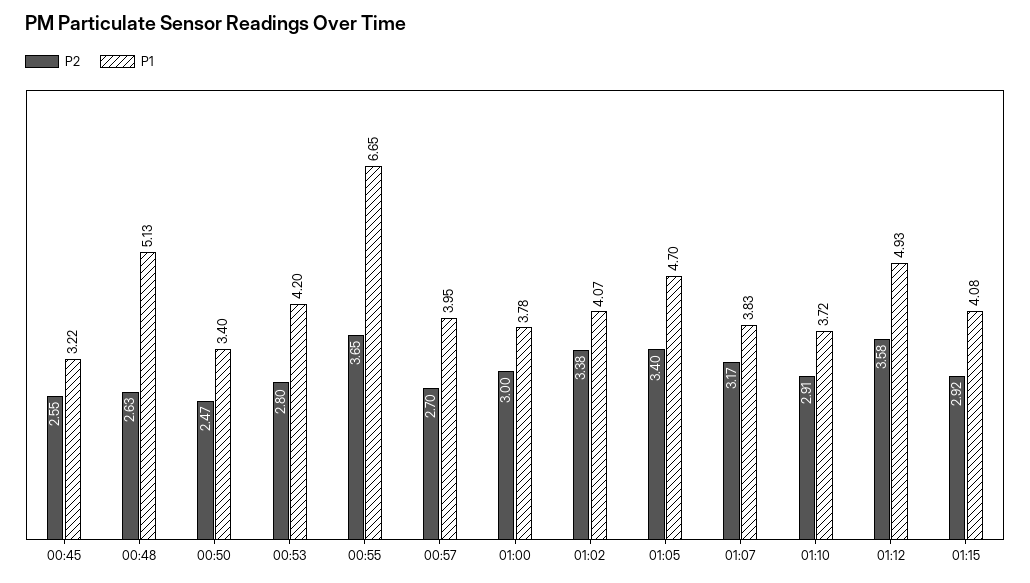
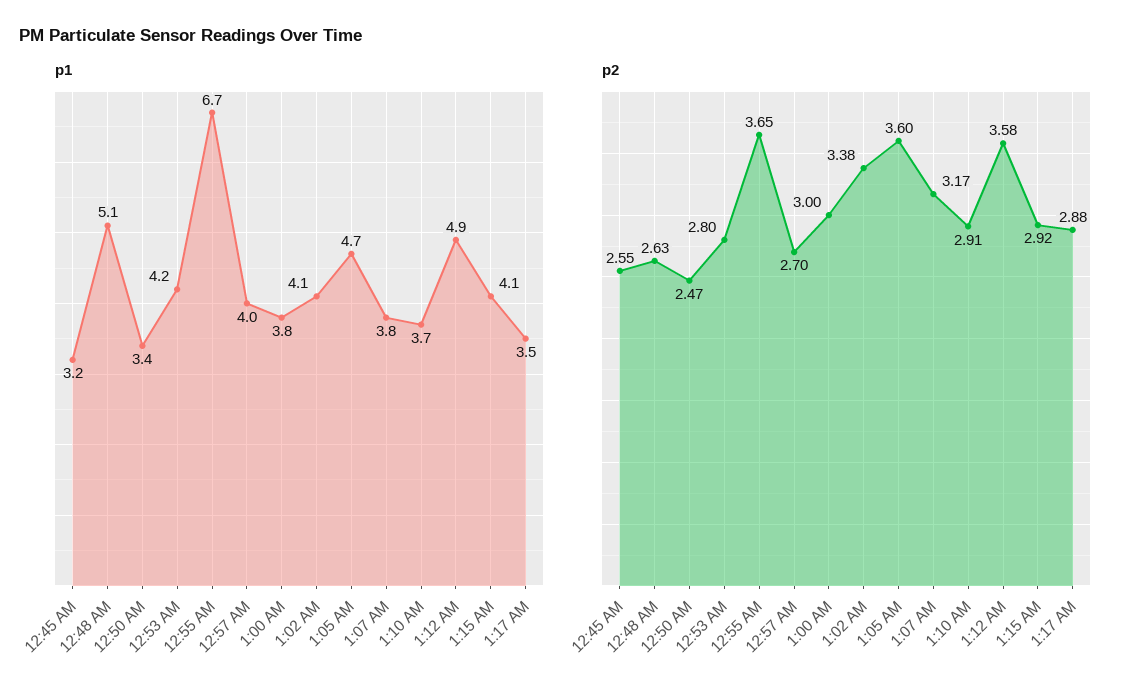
P2, 01:05: 3.4 -> 3.6
P1, 1:17 AM: none -> 3.5
P2, 1:17 AM: none -> 2.88

